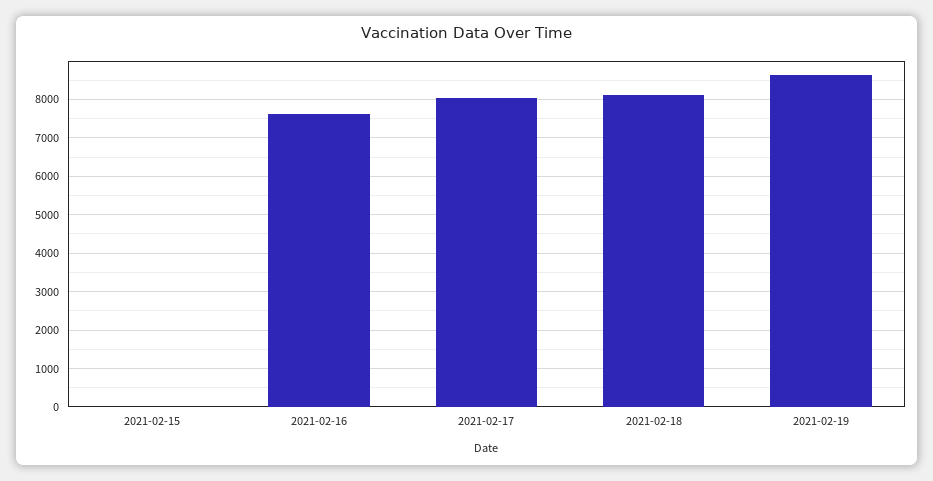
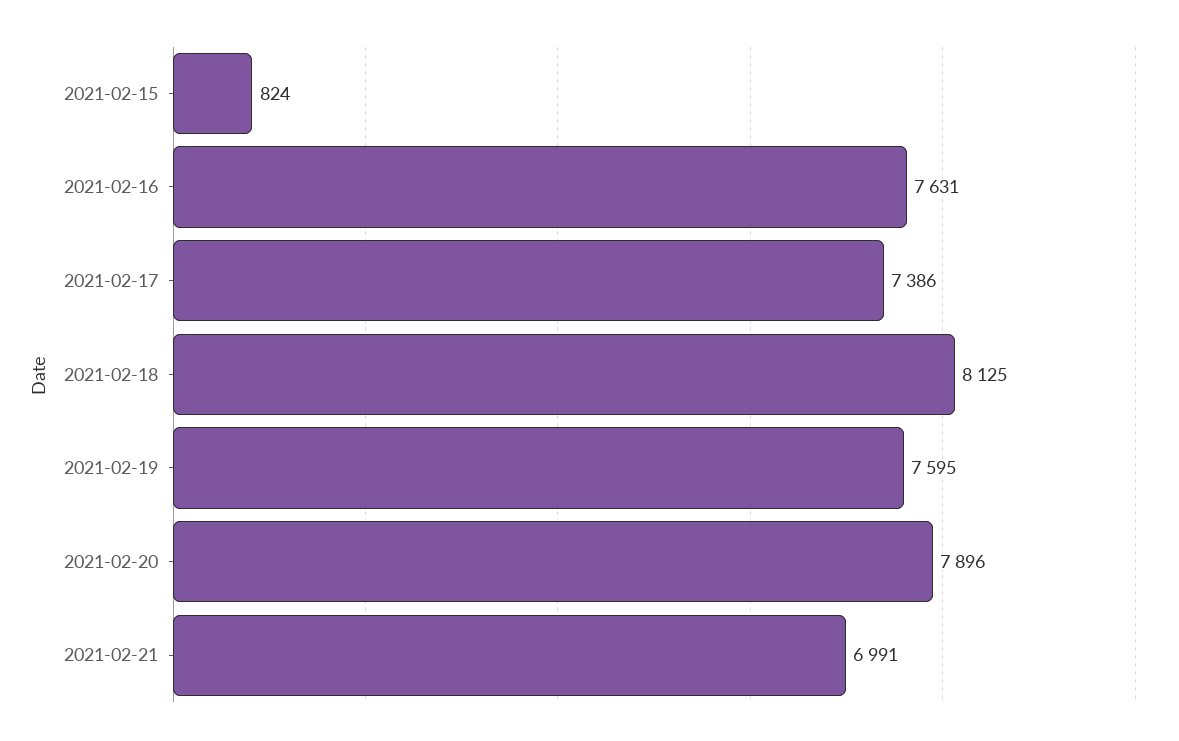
2021-02-15: 0 -> 824
2021-02-17: 8000 -> 7386
2021-02-19: 8600 -> 7595
2021-02-20: none -> 7896
2021-02-21: none -> 6991

